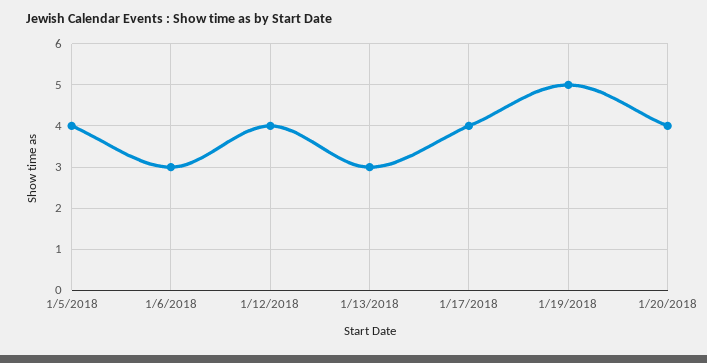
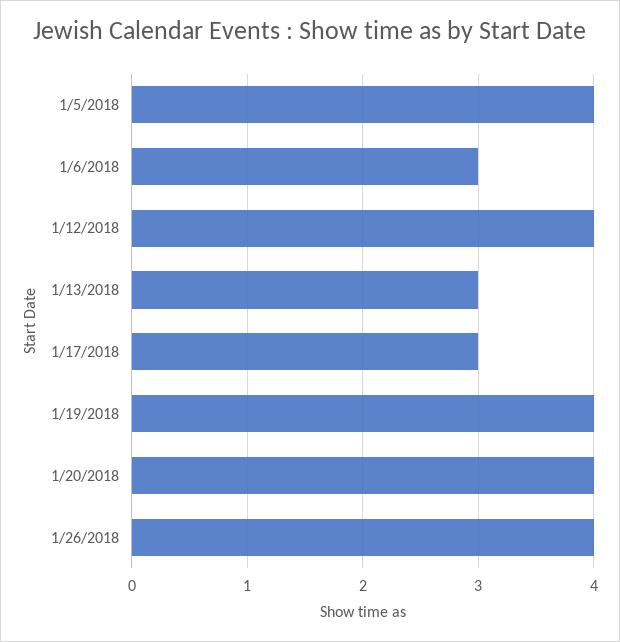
1/17/2018: 4 -> 3
1/19/2018: 5 -> 4
1/26/2018: none -> 4

